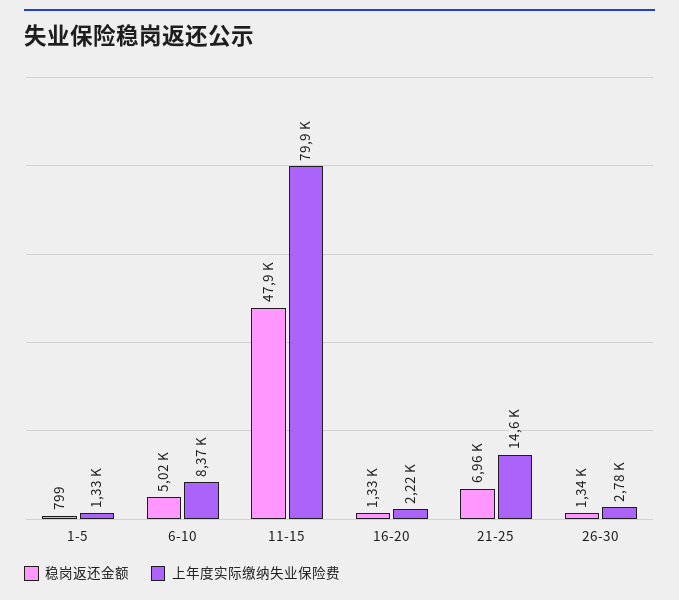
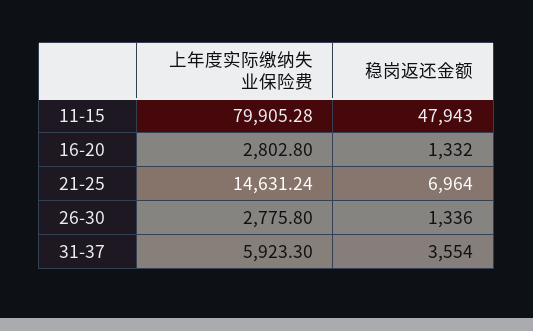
稳岗返还金额, 1-5: 799 -> none
上年度实际缴纳失业保险费, 1-5: 1330 -> none
稳岗返还金额, 6-10: 5020 -> none
上年度实际缴纳失业保险费, 6-10: 8370 -> none
上年度实际缴纳失业保险费, 16-20: 2220 -> 2802.8
上年度实际缴纳失业保险费, 31-37: none -> 5923.3
稳岗返还金额, 31-37: none -> 3554

